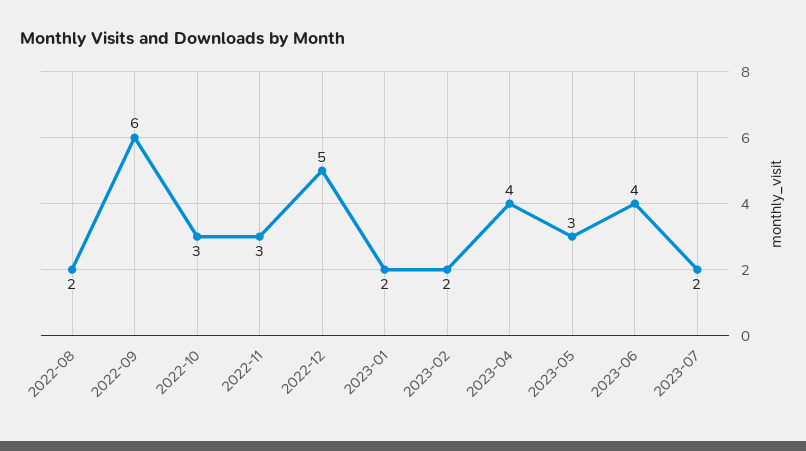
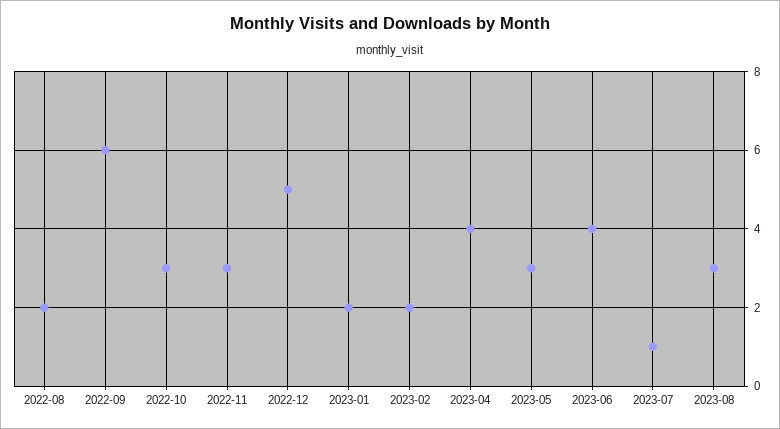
2023-07: 2 -> 1
2023-08: none -> 3

